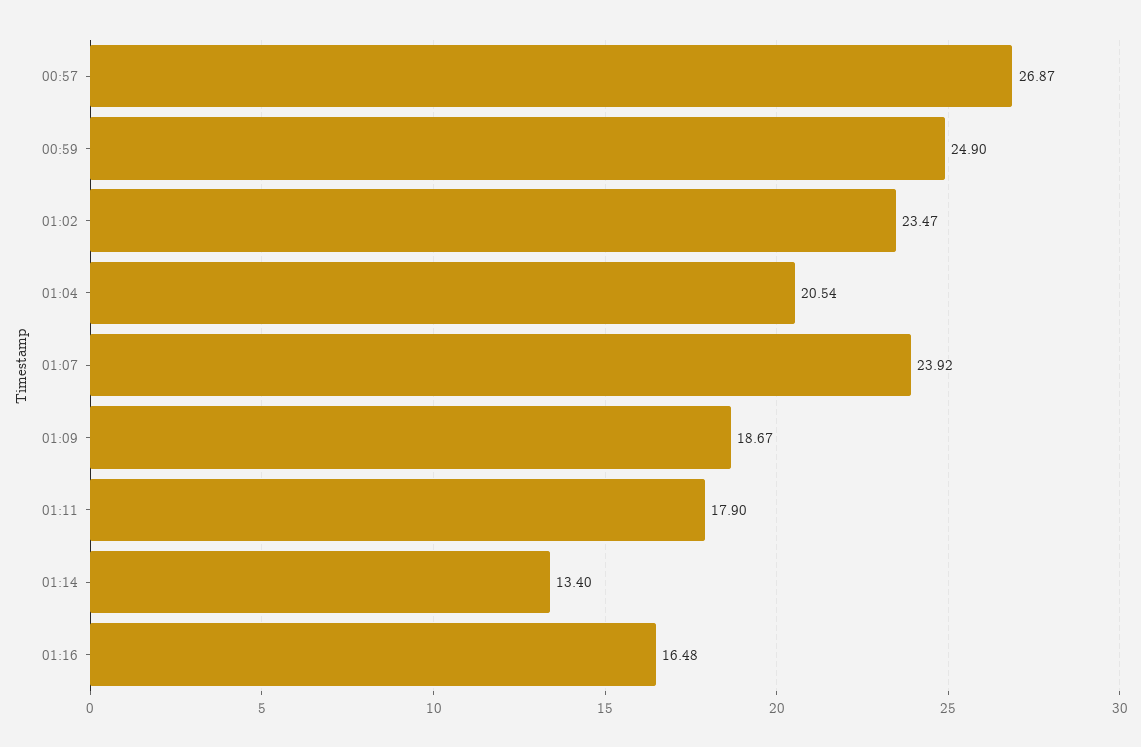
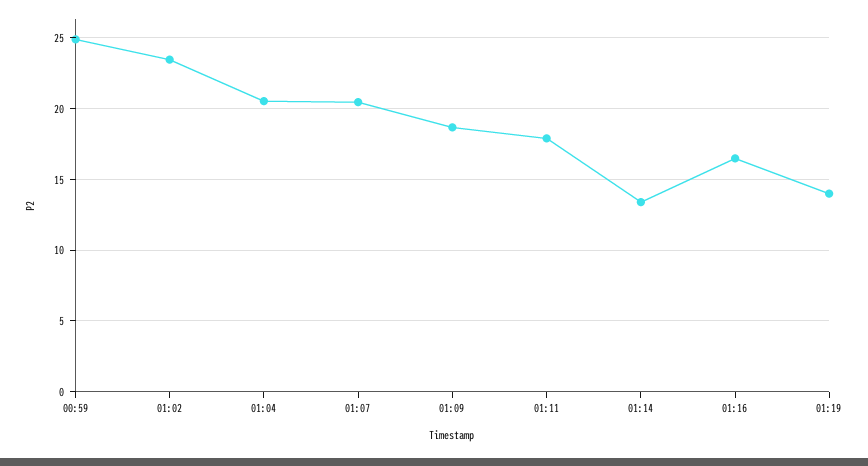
00:57: 26.87 -> none
01:07: 23.92 -> 20.5
01:19: none -> 14

